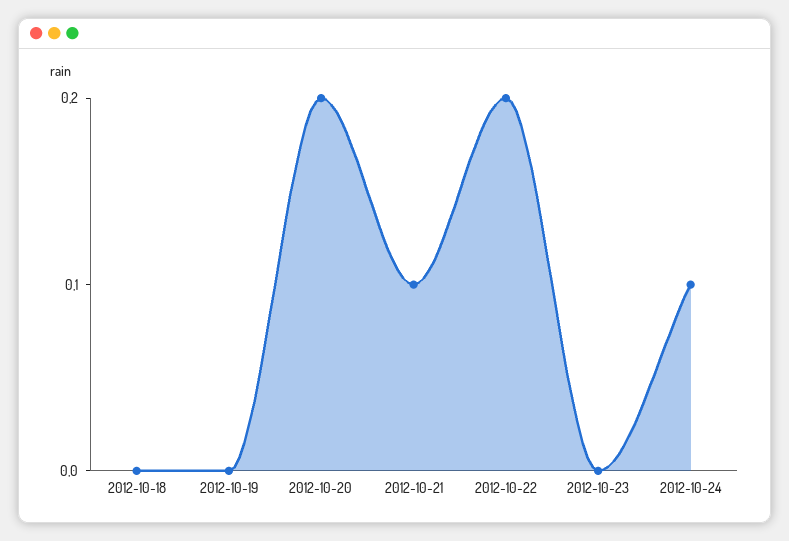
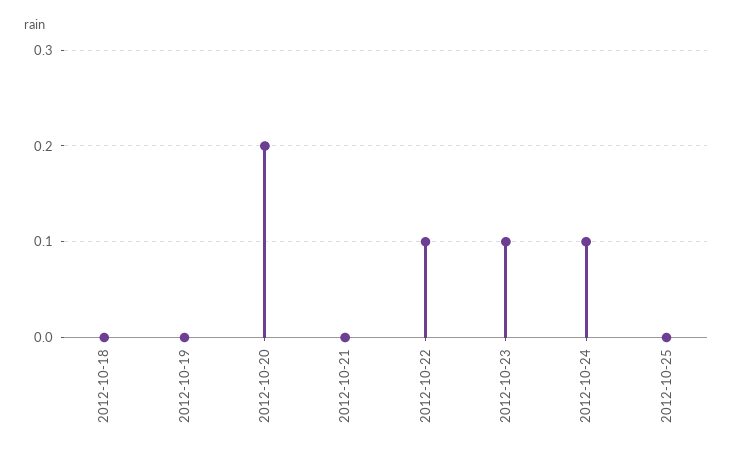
2012-10-21: 0.1 -> 0
2012-10-22: 0.2 -> 0.1
2012-10-23: 0 -> 0.1
2012-10-25: none -> 0

